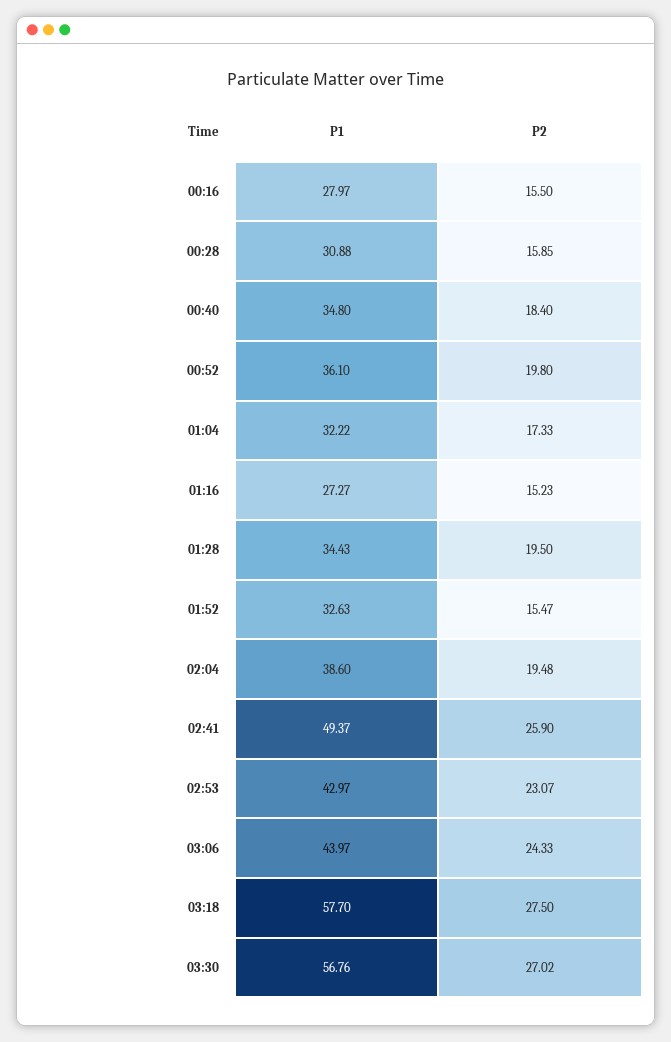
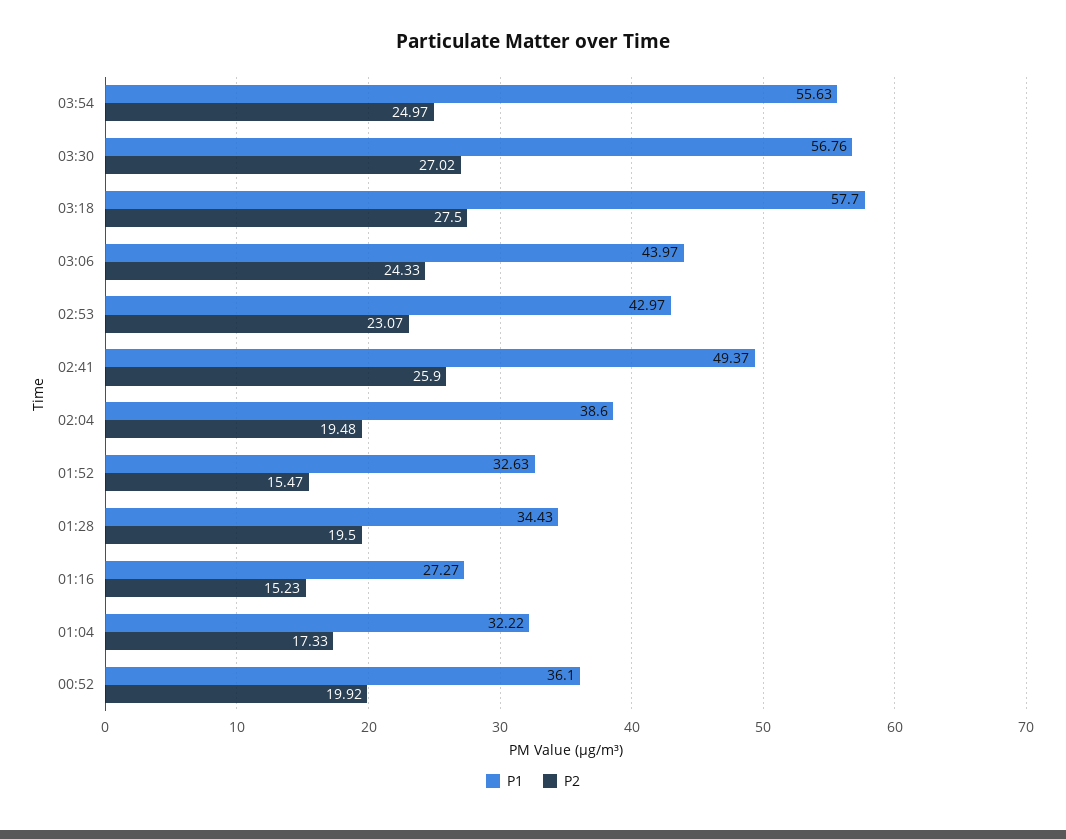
P1, 00:16: 27.97 -> none
P2, 00:16: 15.5 -> none
P1, 00:28: 30.88 -> none
P2, 00:28: 15.85 -> none
P1, 00:40: 34.8 -> none
P2, 00:40: 18.4 -> none
P2, 00:52: 19.8 -> 19.92
P1, 03:54: none -> 55.63
P2, 03:54: none -> 24.97

